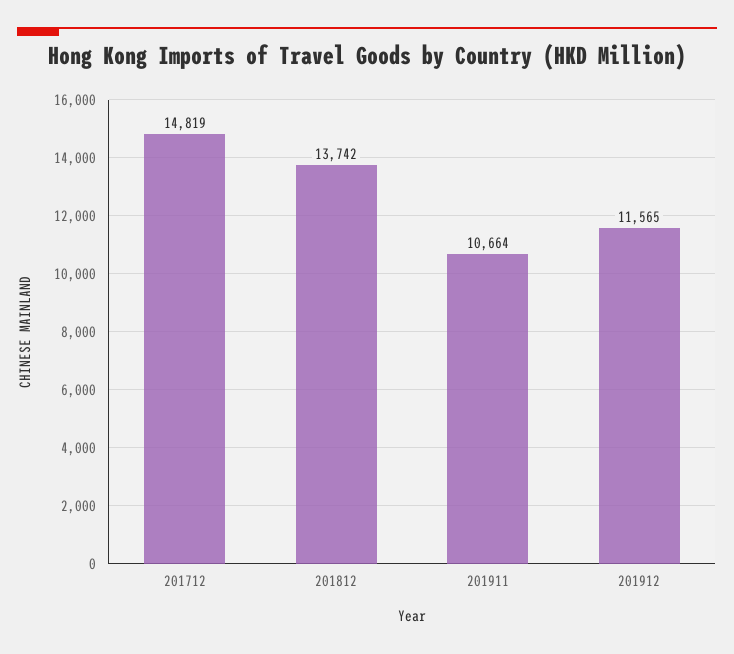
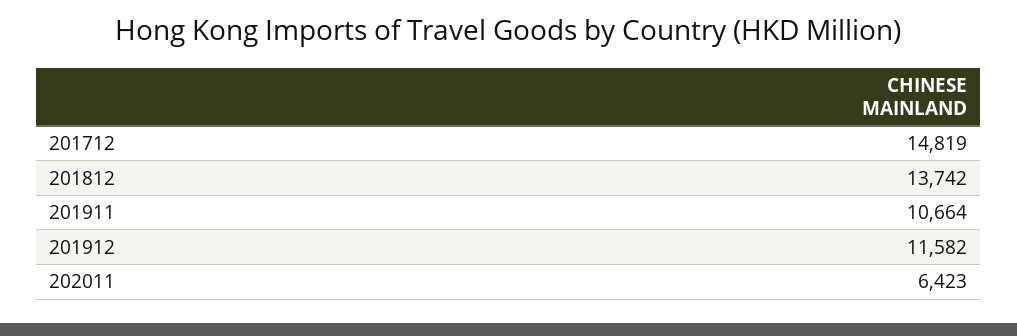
201912: 11565 -> 11582
202011: none -> 6423

